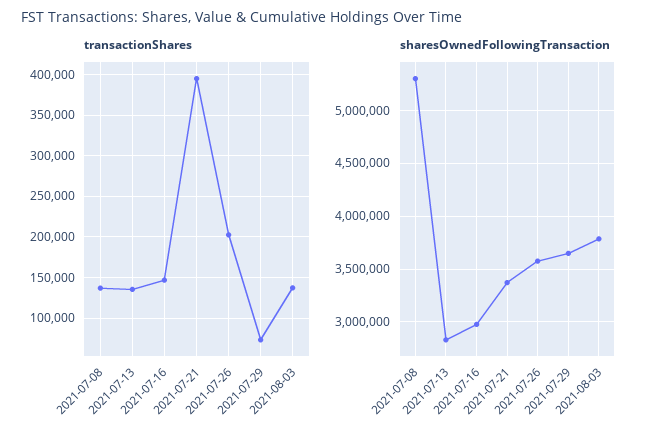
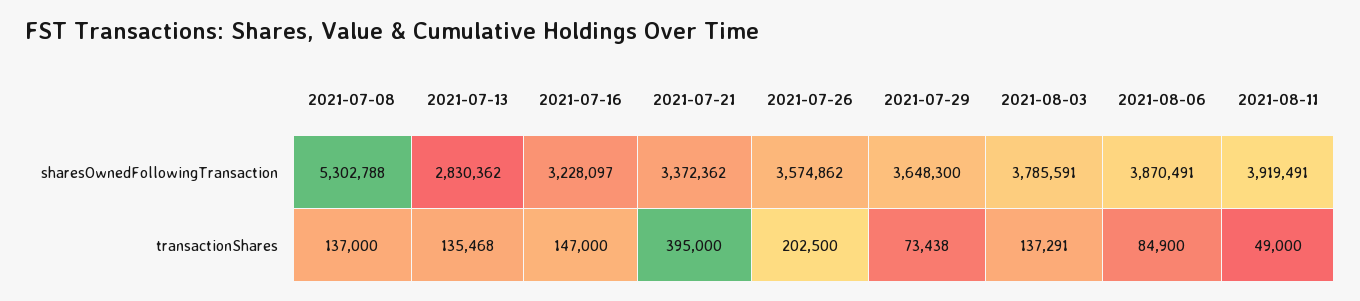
sharesOwnedFollowingTransaction, 2021-07-16: 3000000 -> 3228097
sharesOwnedFollowingTransaction, 2021-08-06: none -> 3870491
sharesOwnedFollowingTransaction, 2021-08-11: none -> 3919491
transactionShares, 2021-08-06: none -> 84900
transactionShares, 2021-08-11: none -> 49000

